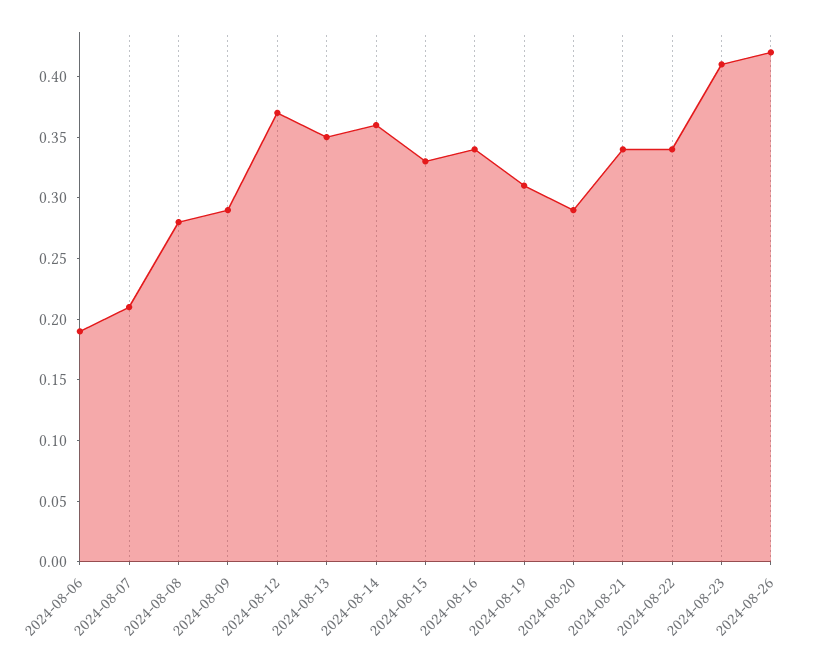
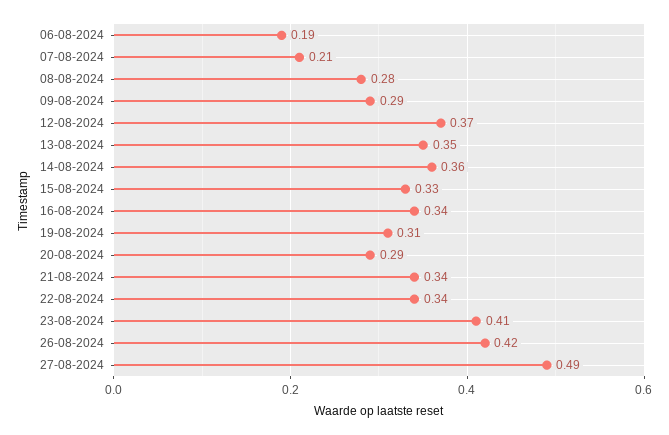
27-08-2024: none -> 0.49

